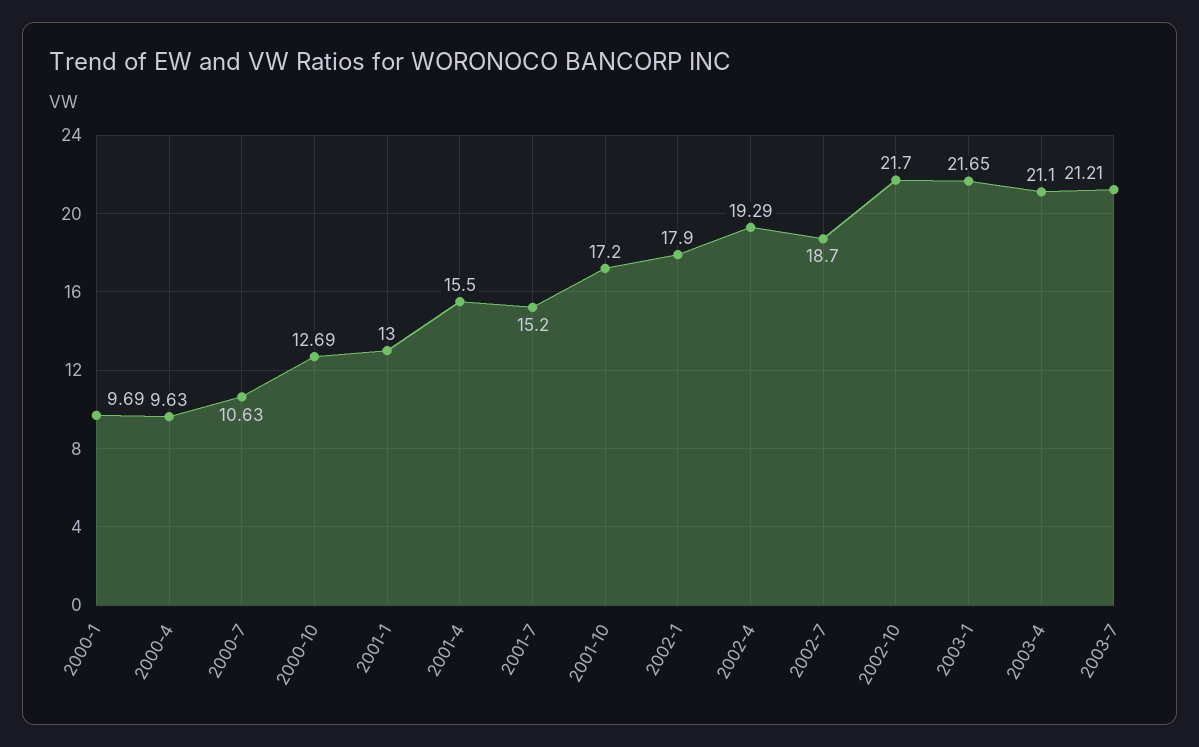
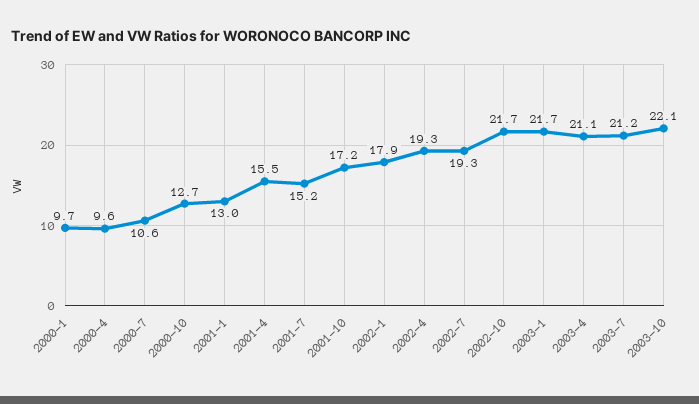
2002-7: 18.7 -> 19.3
2003-10: none -> 22.1

